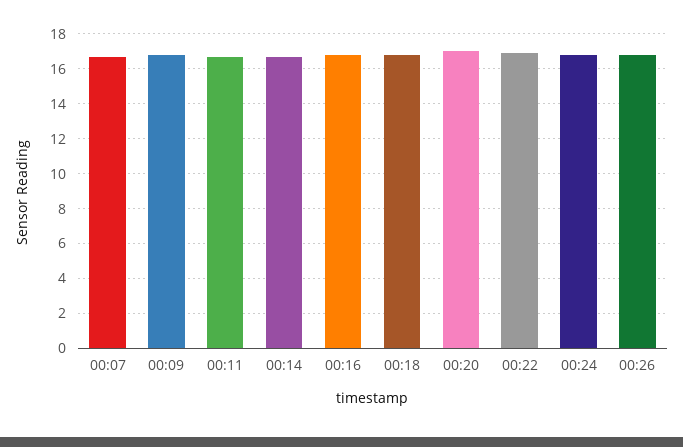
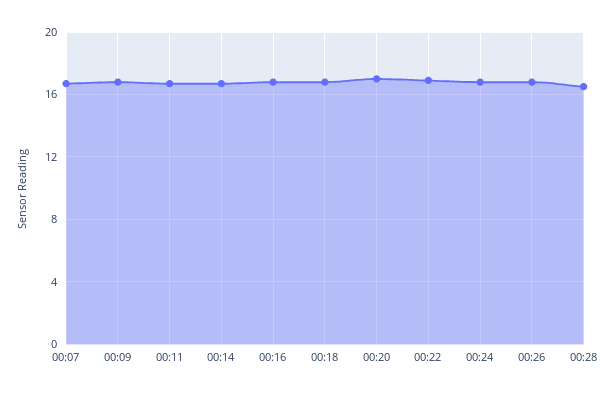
00:28: none -> 16.5

